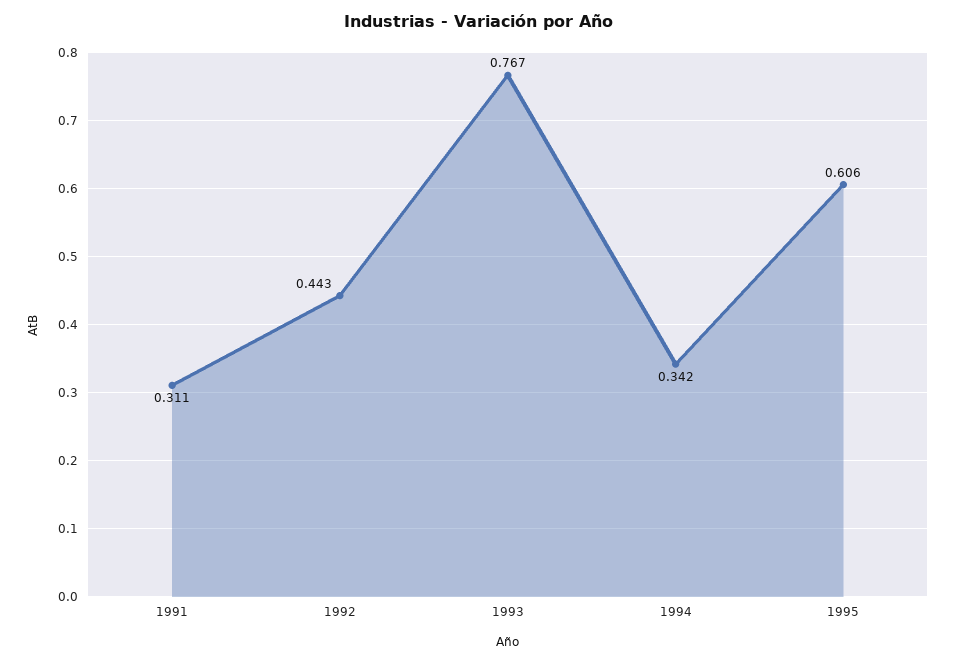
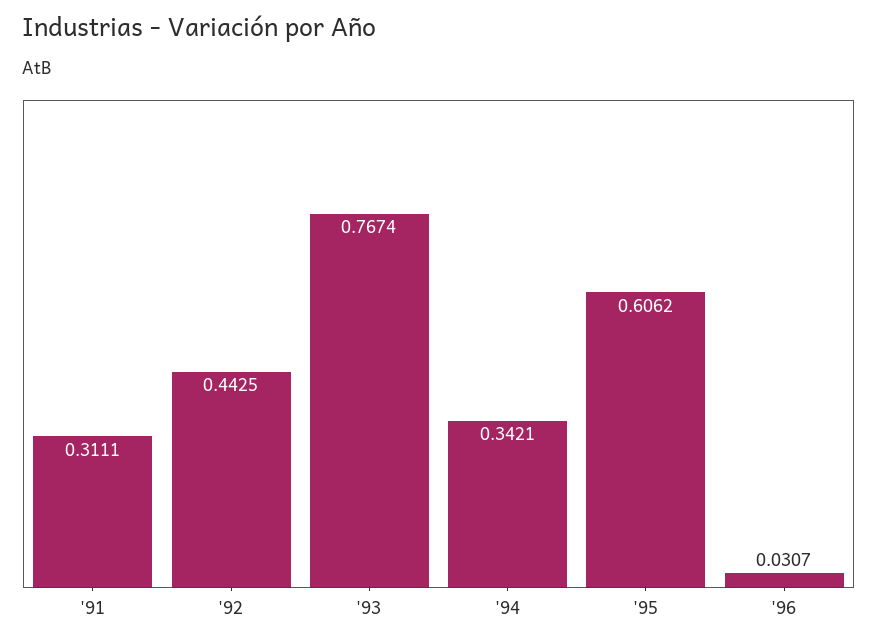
'96: none -> 0.0307

